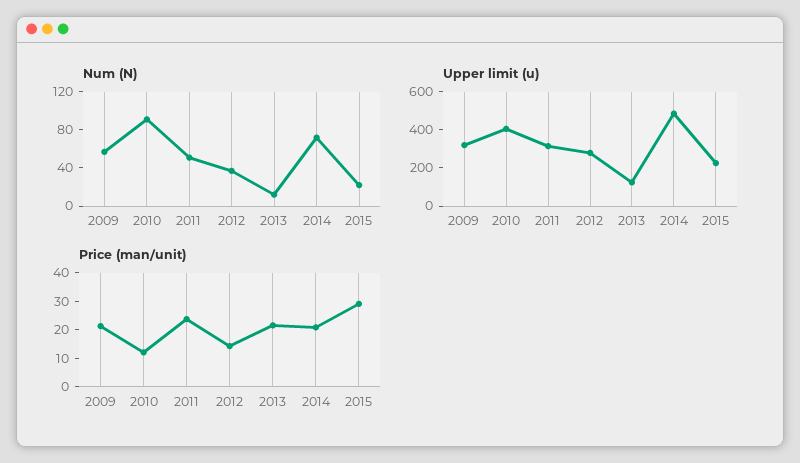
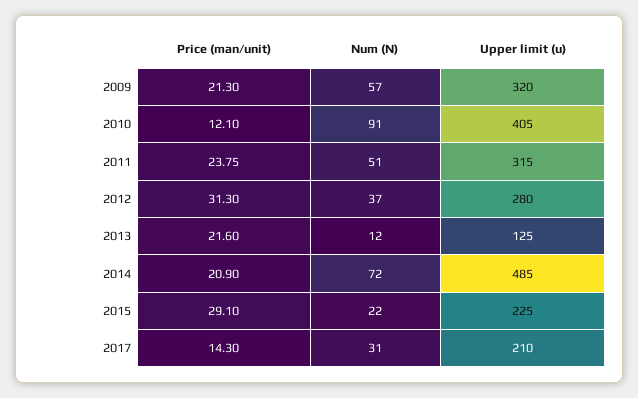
Price (man/unit), 2012: 15 -> 31.3
Price (man/unit), 2017: none -> 14.3
Num (N), 2017: none -> 31
Upper limit (u), 2017: none -> 210

